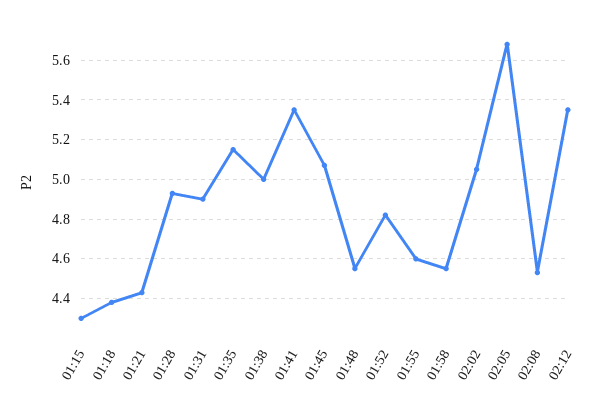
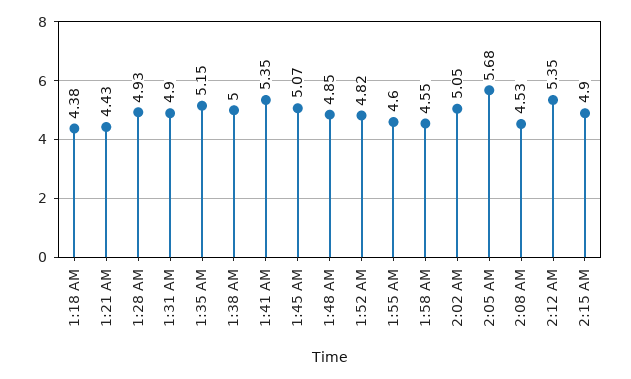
01:15: 4.3 -> none
01:48: 4.55 -> 4.85
2:15 AM: none -> 4.9

